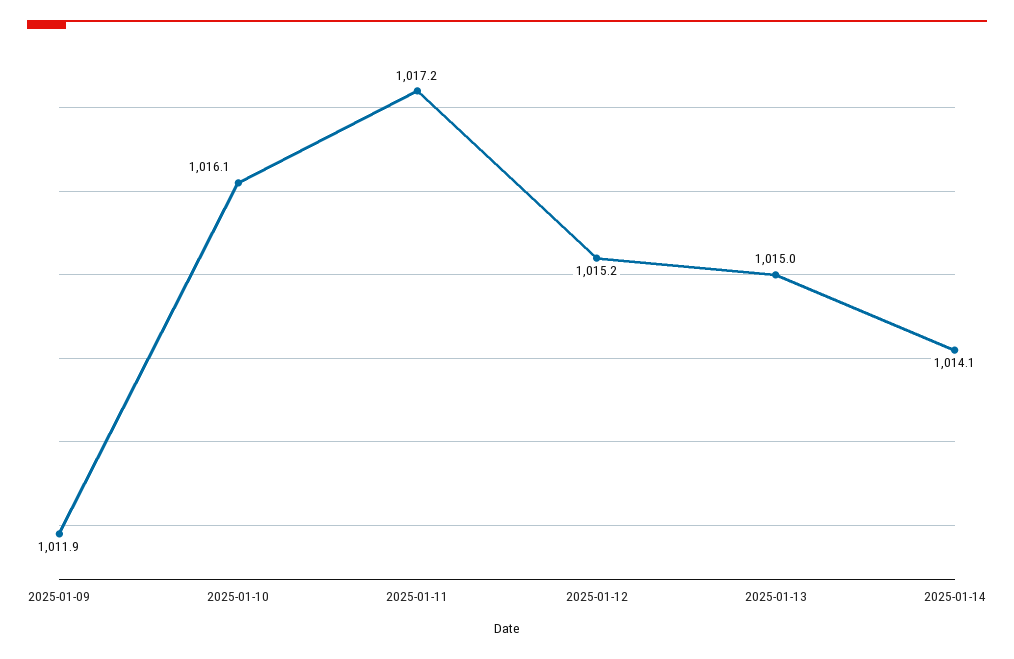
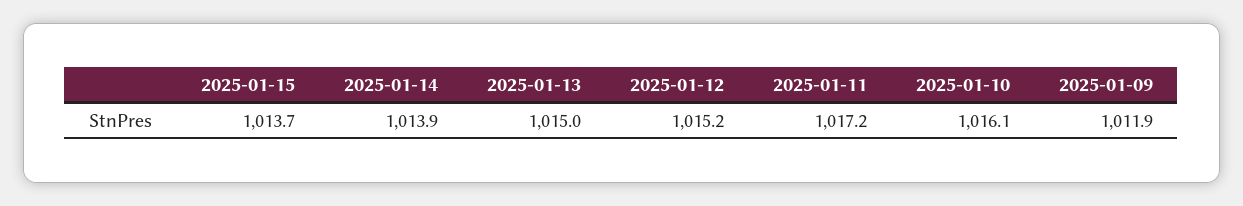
2025-01-14: 1014.1 -> 1013.9
2025-01-15: none -> 1013.7

